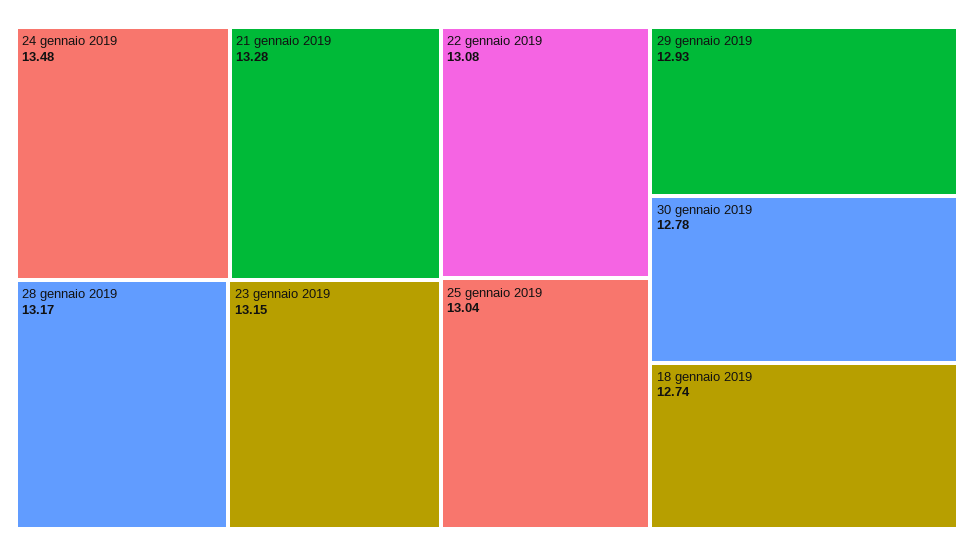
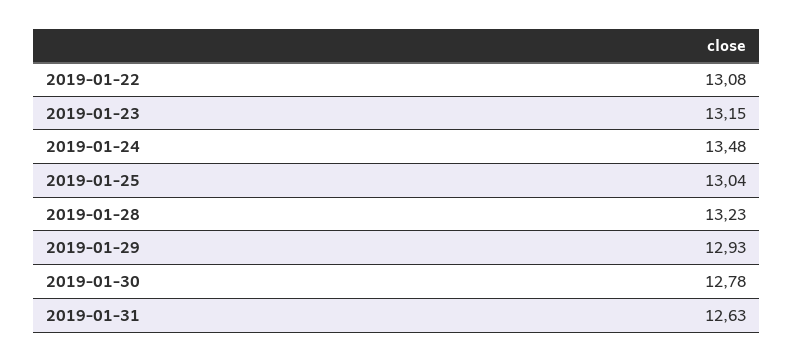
21 gennaio 2019: 13.28 -> none
28 gennaio 2019: 13.17 -> 13.23
18 gennaio 2019: 12.74 -> none
2019-01-31: none -> 12.63

